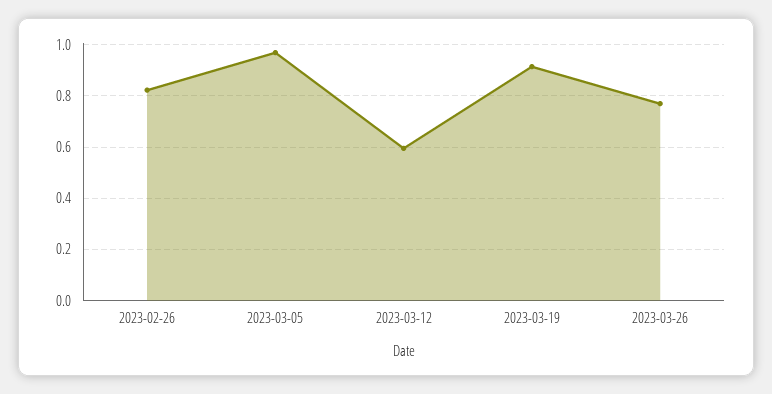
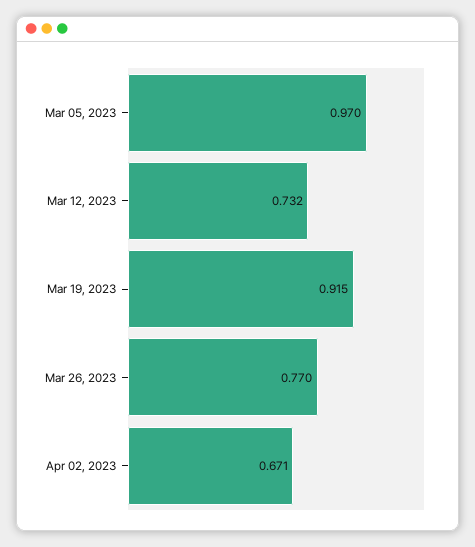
2023-02-26: 0.825 -> none
2023-03-12: 0.6 -> 0.732
Apr 02, 2023: none -> 0.671

